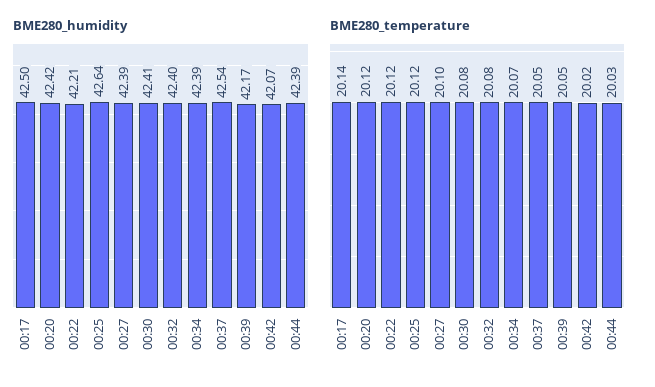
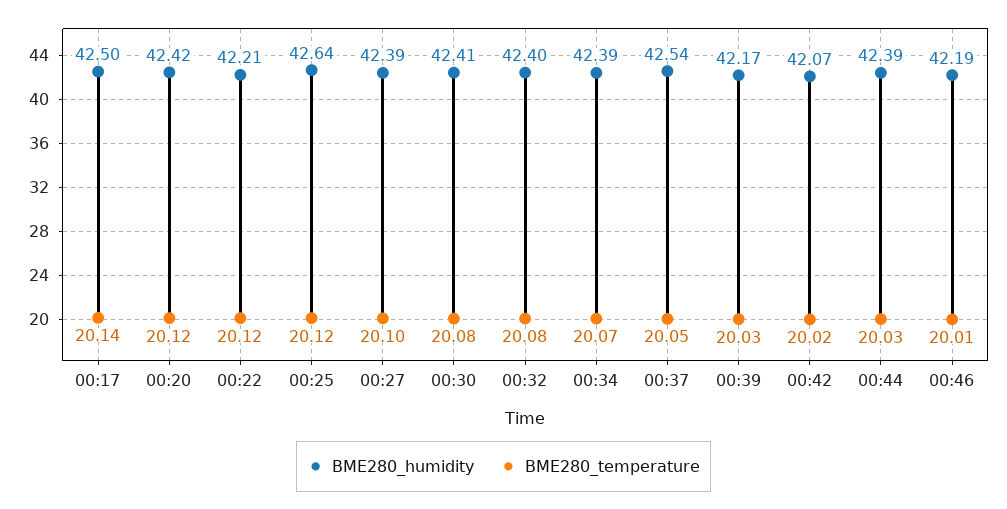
BME280_temperature, 00:39: 20.05 -> 20.03
BME280_humidity, 00:46: none -> 42.19
BME280_temperature, 00:46: none -> 20.01

